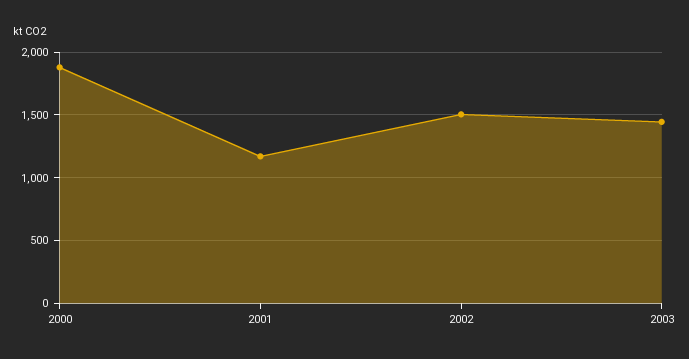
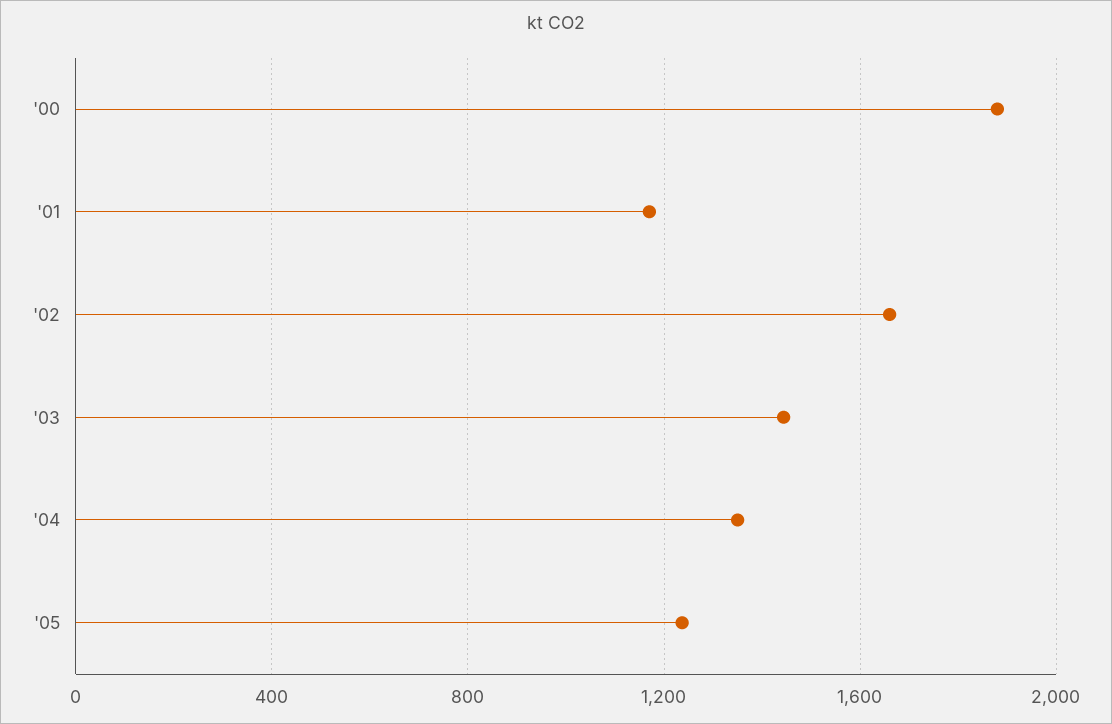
2002: 1500 -> 1650
'04: none -> 1350
'05: none -> 1250

